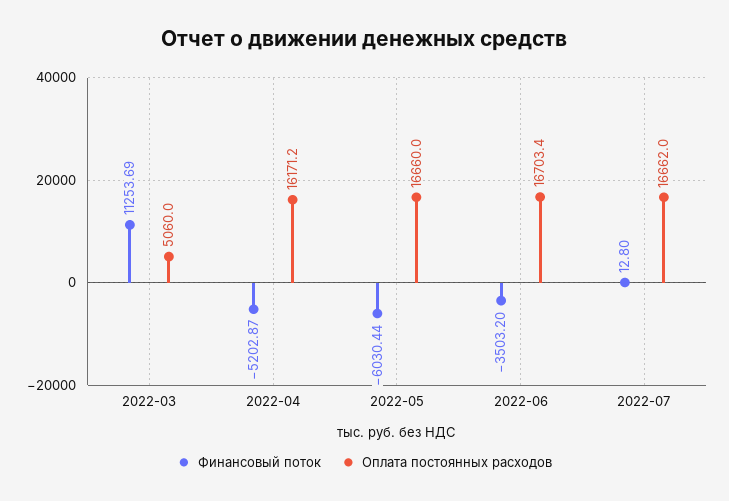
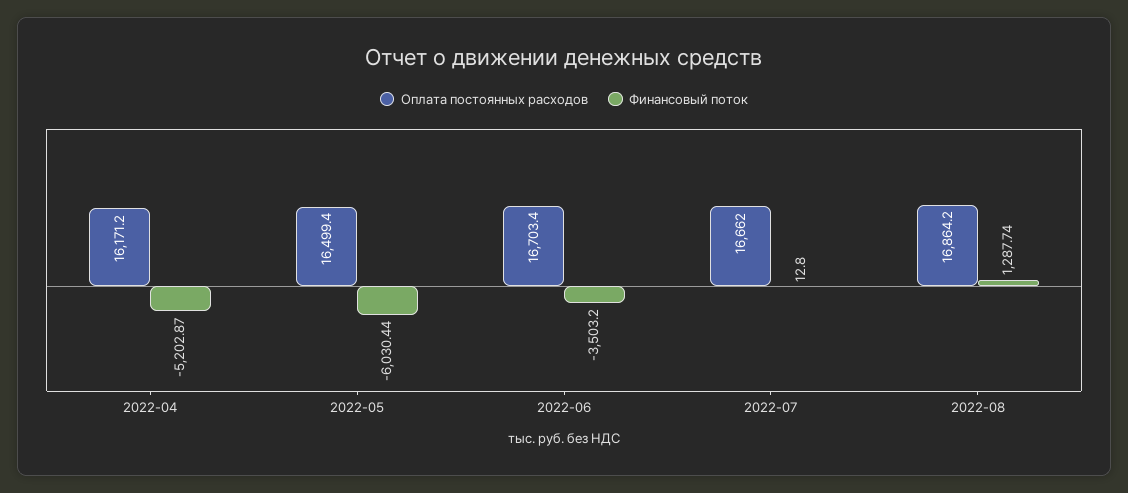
Финансовый поток, 2022-03: 11253.69 -> none
Оплата постоянных расходов, 2022-03: 5060 -> none
Оплата постоянных расходов, 2022-05: 16660 -> 16499.4
Оплата постоянных расходов, 2022-08: none -> 16864.2
Финансовый поток, 2022-08: none -> 1287.74

